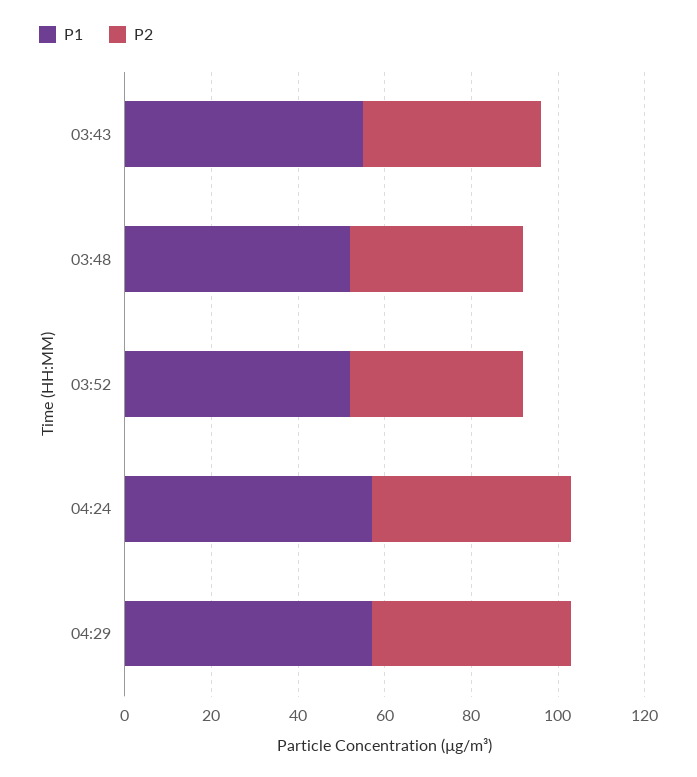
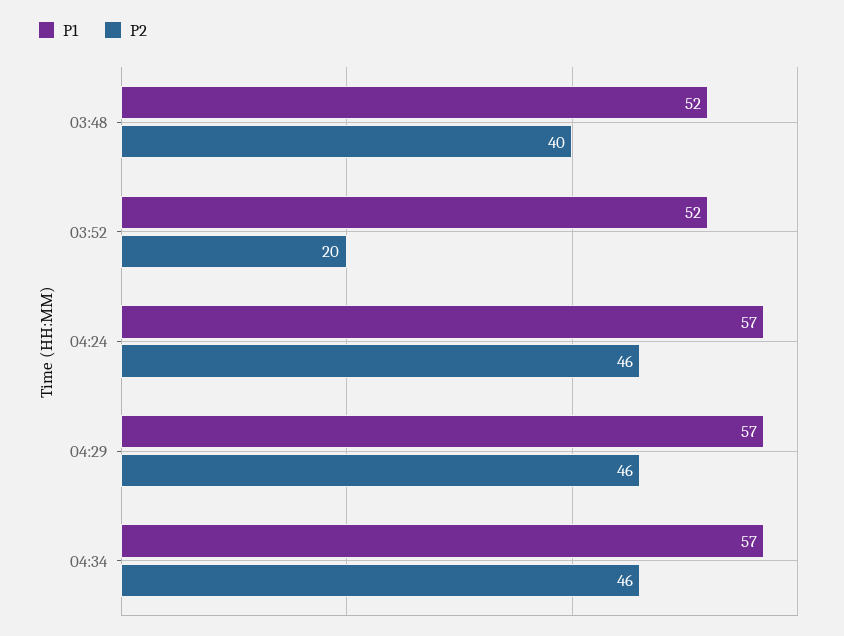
P1, 03:43: 55 -> none
P2, 03:43: 40 -> none
P2, 03:52: 40 -> 20
P1, 04:34: none -> 57
P2, 04:34: none -> 46

